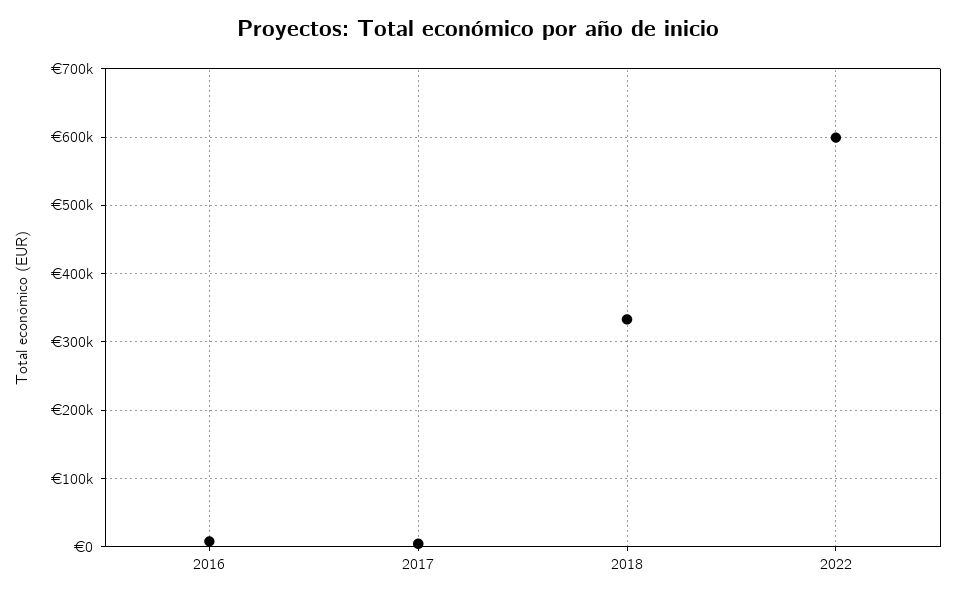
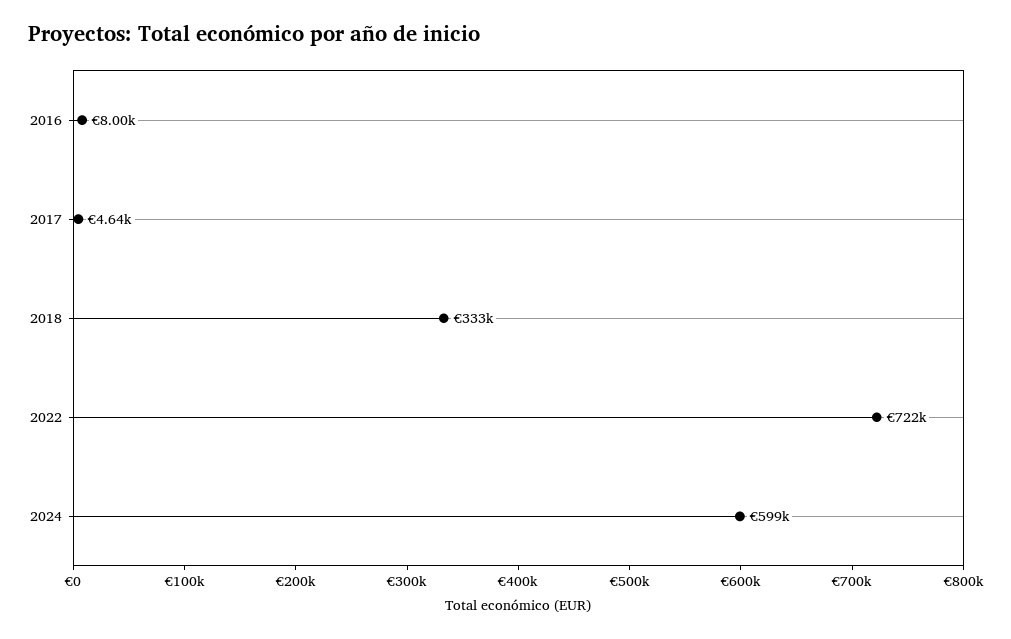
2022: 600000 -> 722000
2024: none -> 599000

